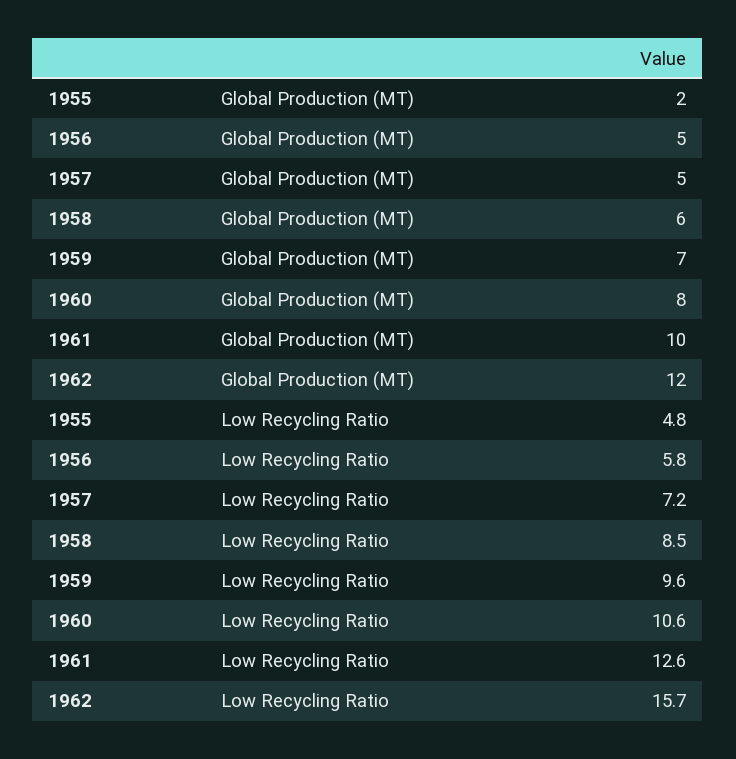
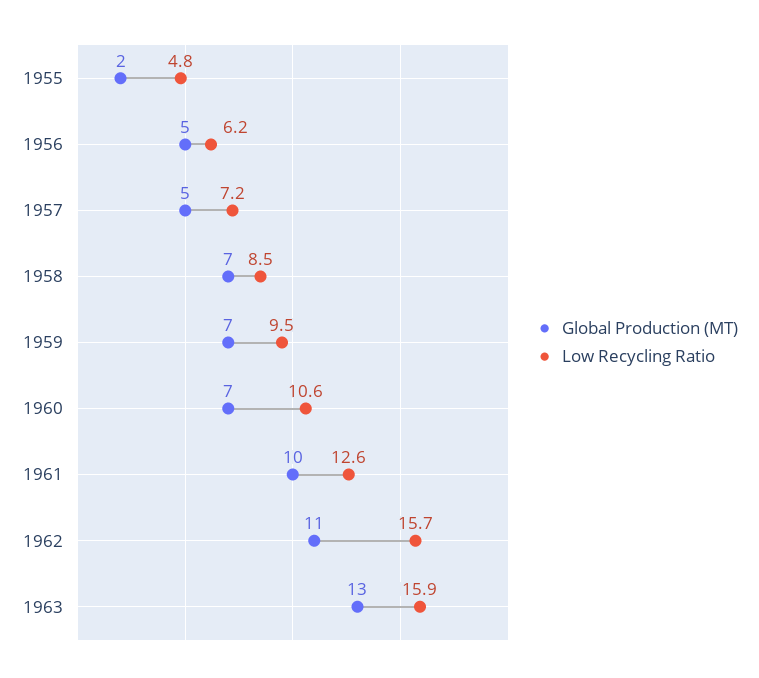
Global Production (MT), 1958: 6 -> 7
Global Production (MT), 1960: 8 -> 7
Global Production (MT), 1962: 12 -> 11
Low Recycling Ratio, 1956: 5.8 -> 6.2
Low Recycling Ratio, 1959: 9.6 -> 9.5
Global Production (MT), 1963: none -> 13
Low Recycling Ratio, 1963: none -> 15.9

